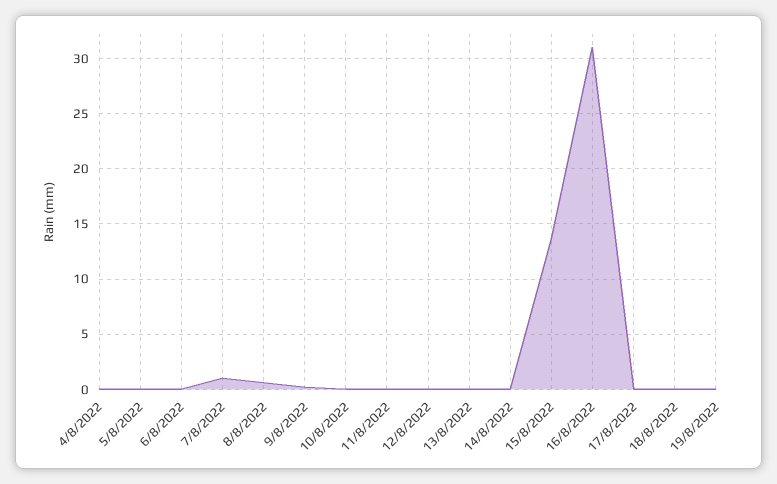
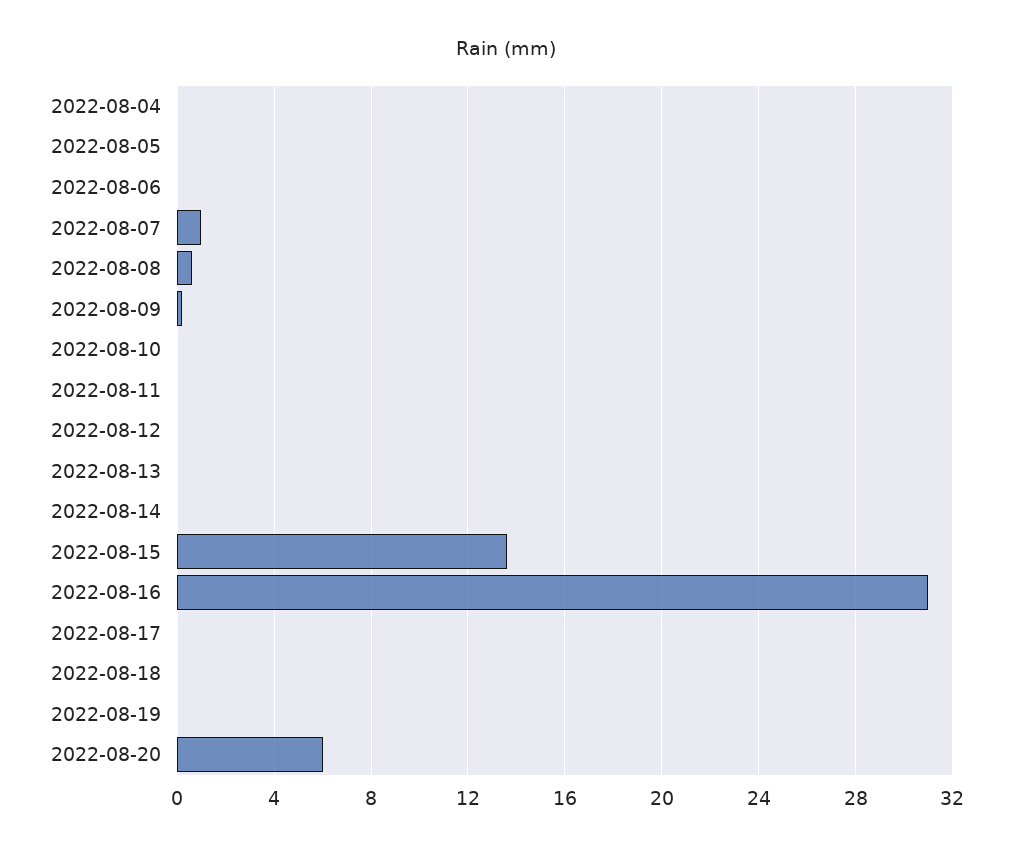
2022-08-20: none -> 6

